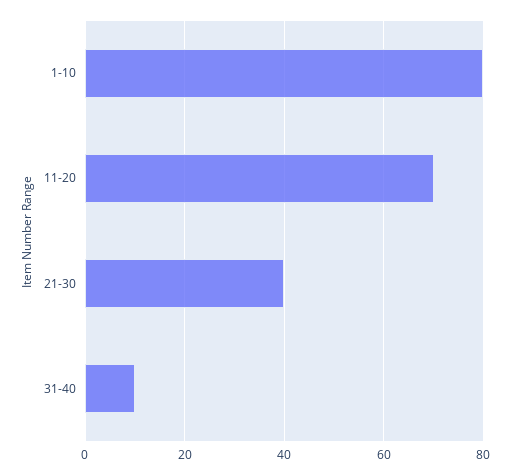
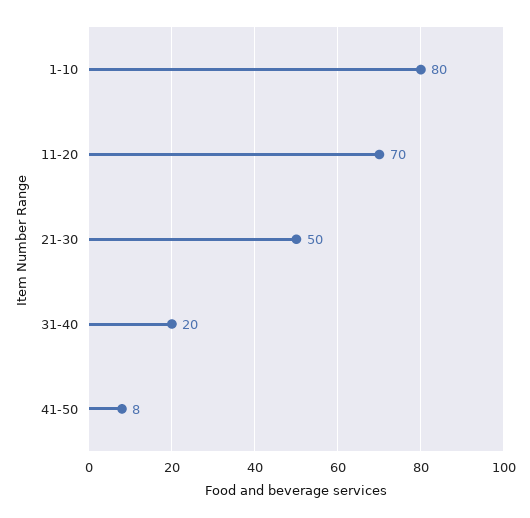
21-30: 40 -> 50
31-40: 10 -> 20
41-50: none -> 8

